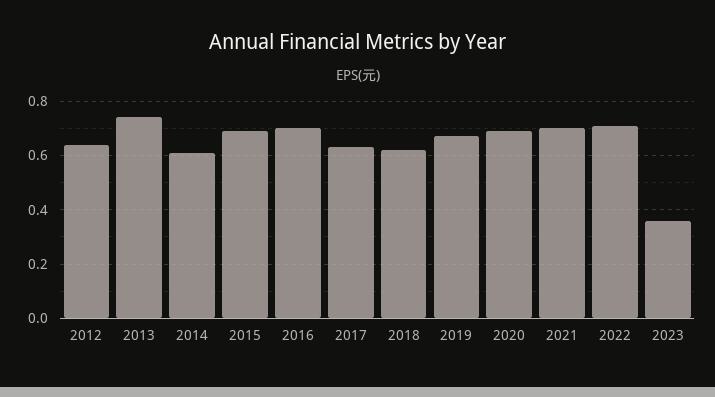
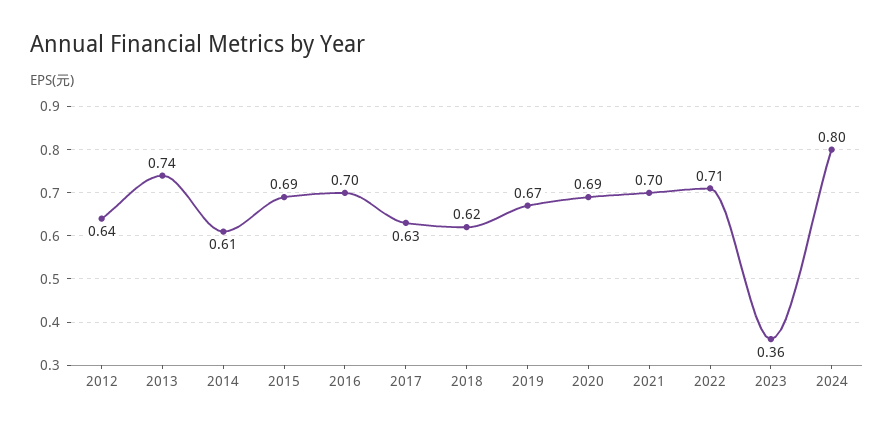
2024: none -> 0.8

